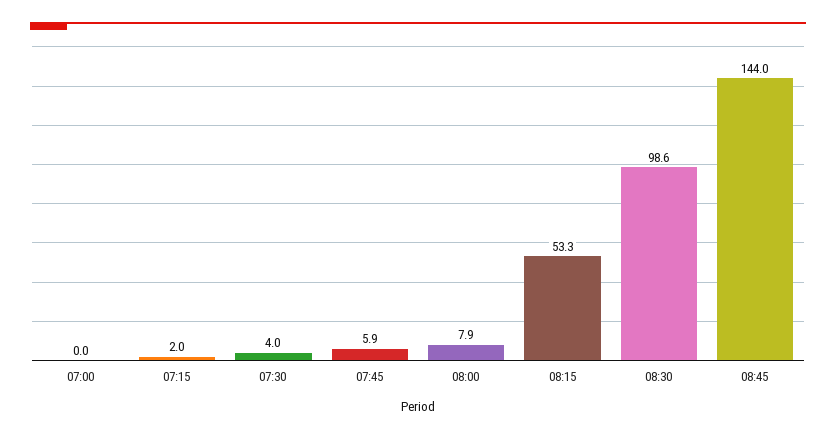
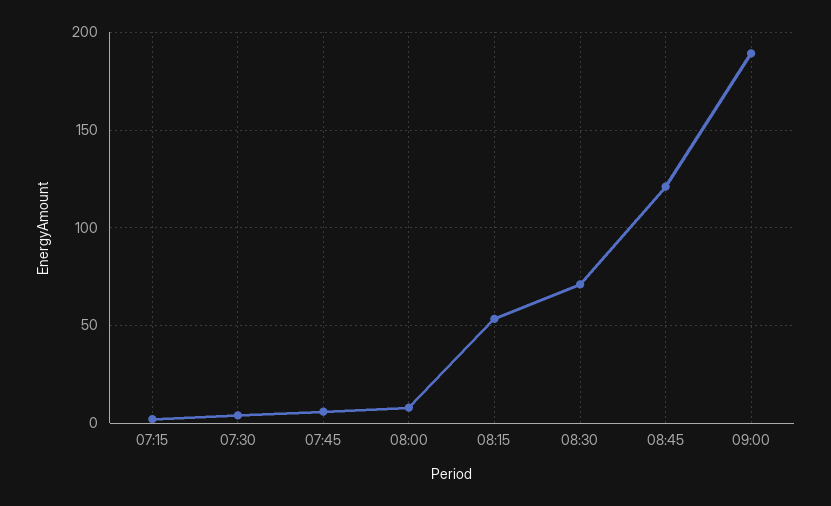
07:00: 0 -> none
08:30: 98.6 -> 70
08:45: 144 -> 120
09:00: none -> 190

